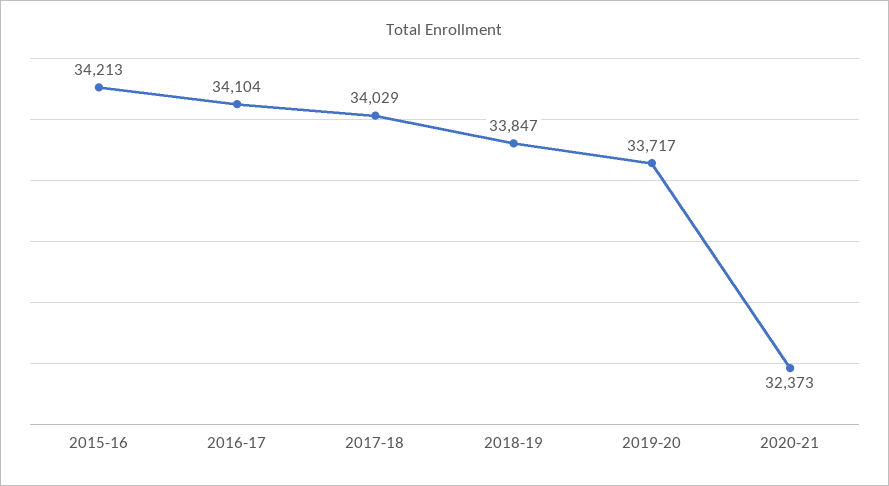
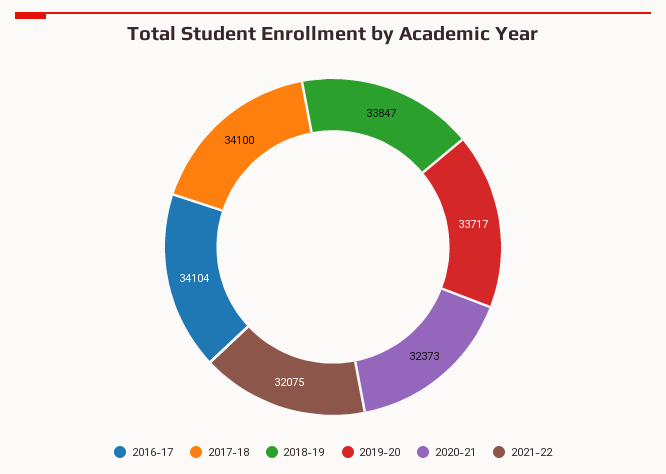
2015-16: 34213 -> none
2017-18: 34029 -> 34100
2021-22: none -> 32075

